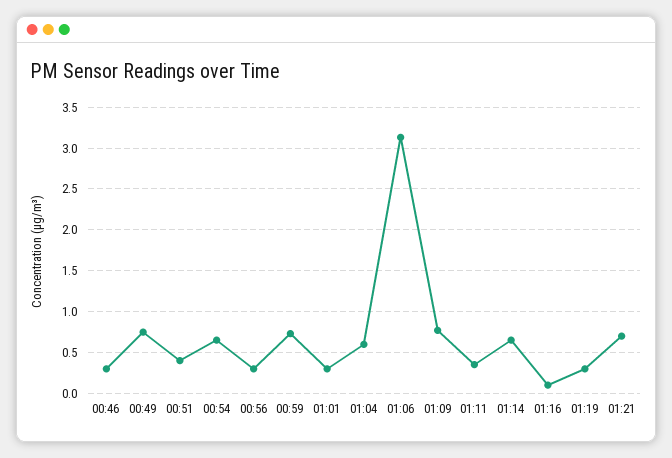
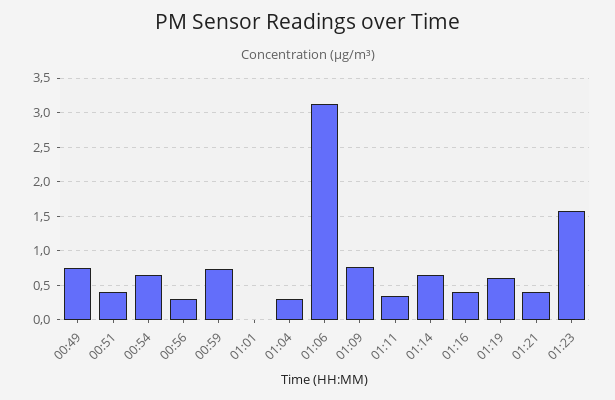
00:46: 0.3 -> none
01:01: 0.3 -> 0
01:04: 0.6 -> 0.3
01:16: 0.1 -> 0.4
01:19: 0.3 -> 0.6
01:21: 0.7 -> 0.4
01:23: none -> 1.6

